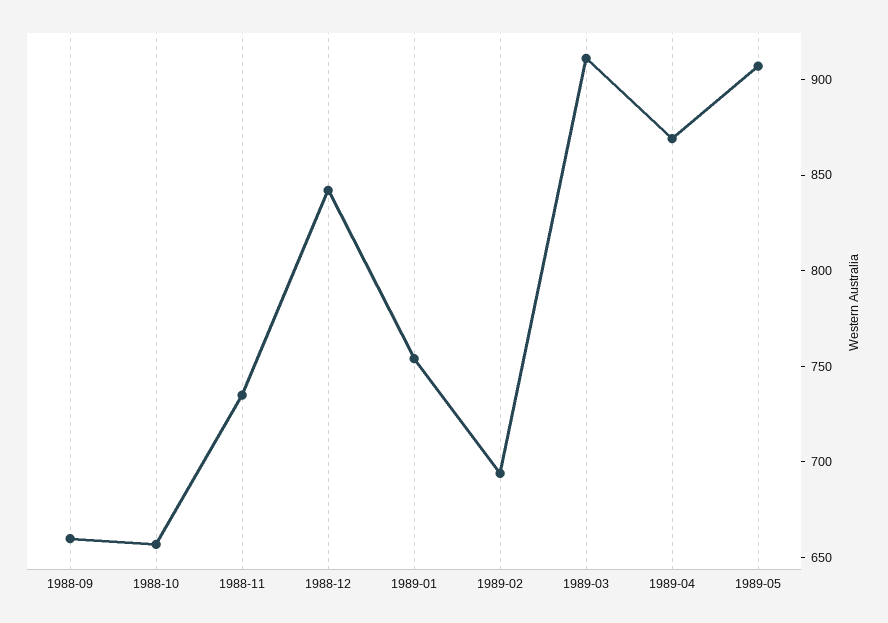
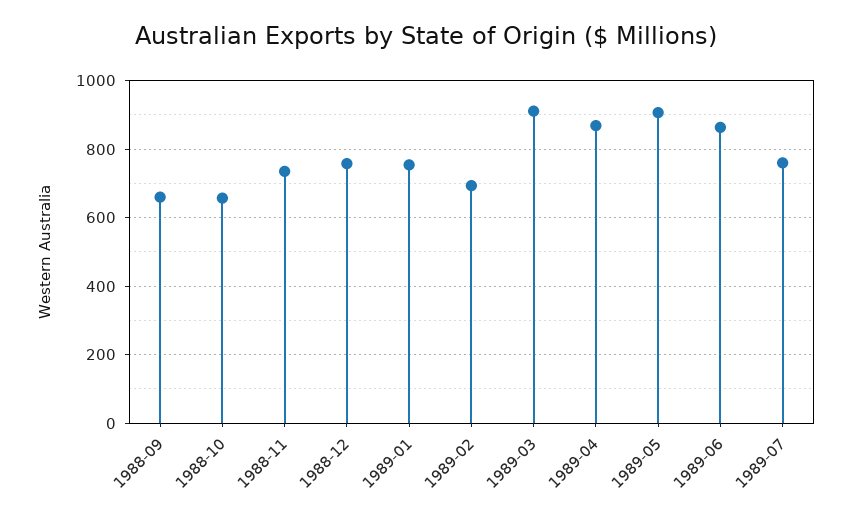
1988-12: 840 -> 760
1989-06: none -> 860
1989-07: none -> 760

